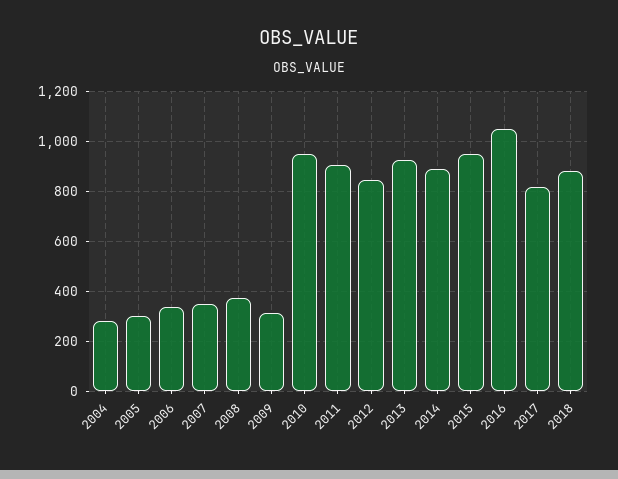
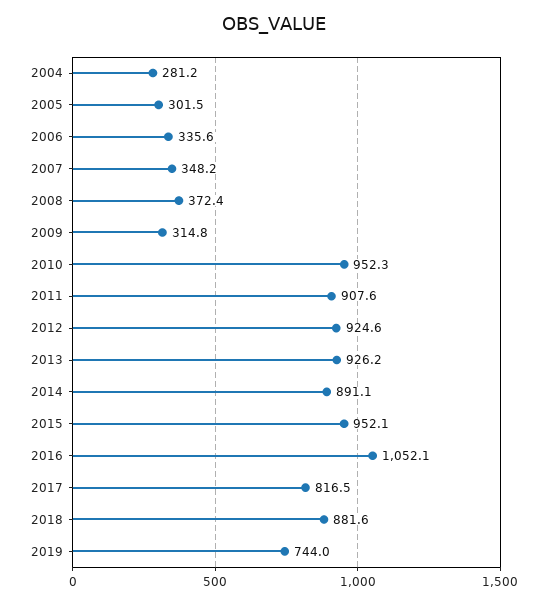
2012: 850 -> 924.6
2019: none -> 744

